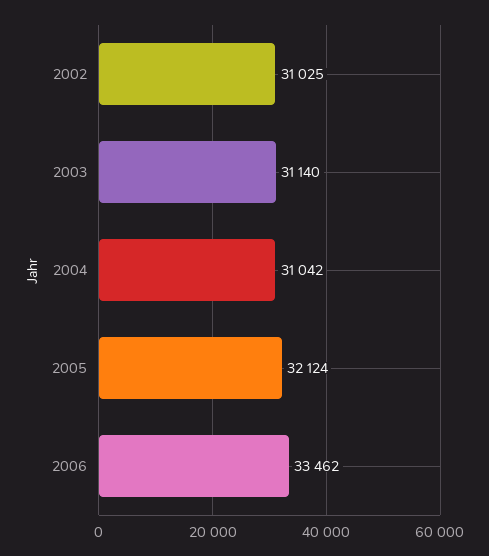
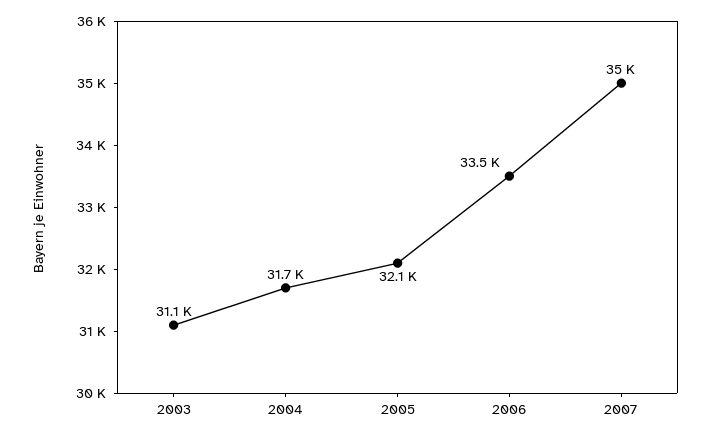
2002: 31025 -> none
2004: 31042 -> 31700
2007: none -> 35000

